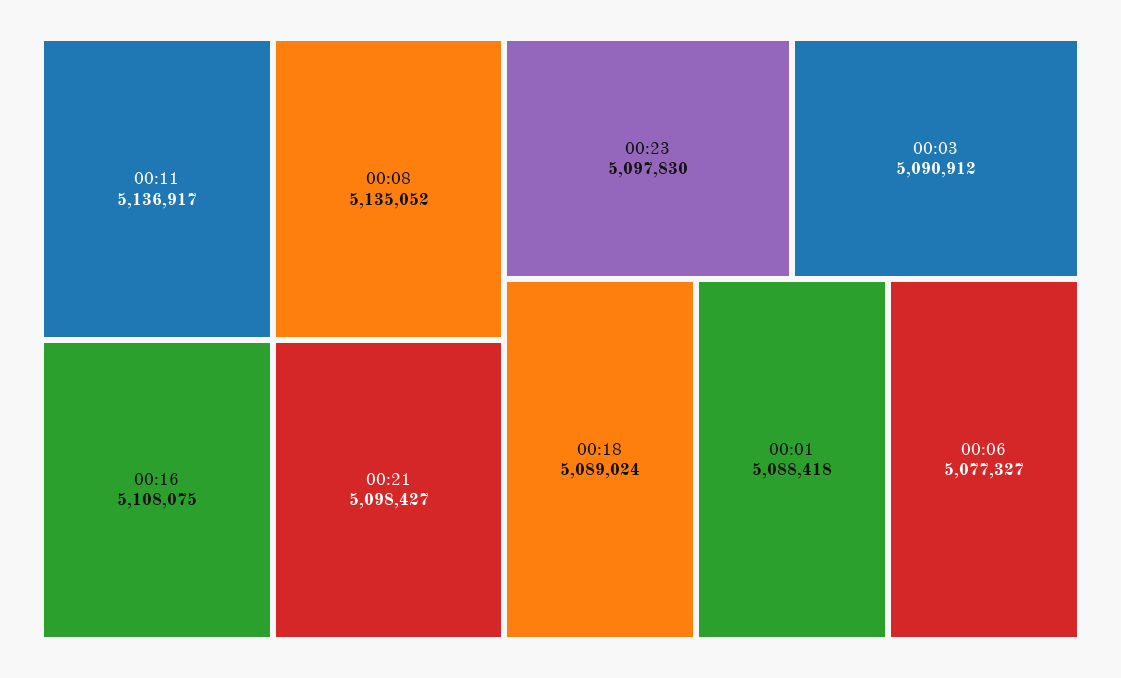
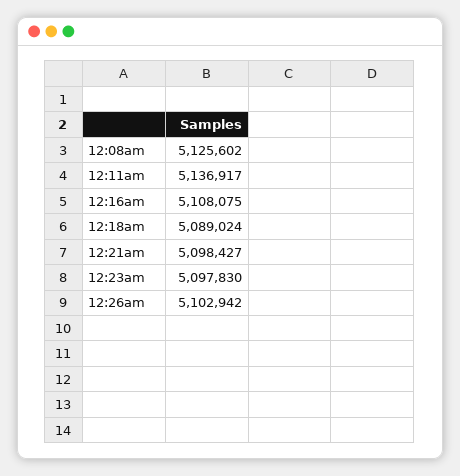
00:08: 5135052 -> 5125602
00:03: 5090912 -> none
00:01: 5088418 -> none
00:06: 5077327 -> none
12:26am: none -> 5102942

